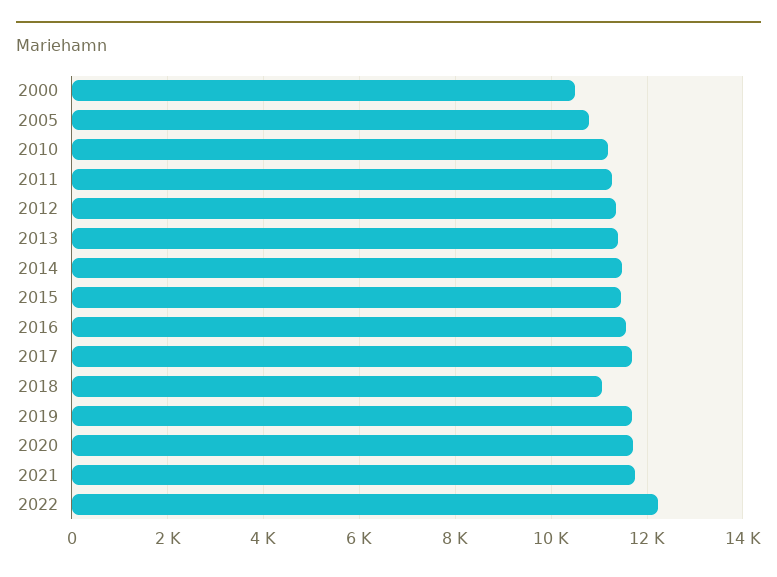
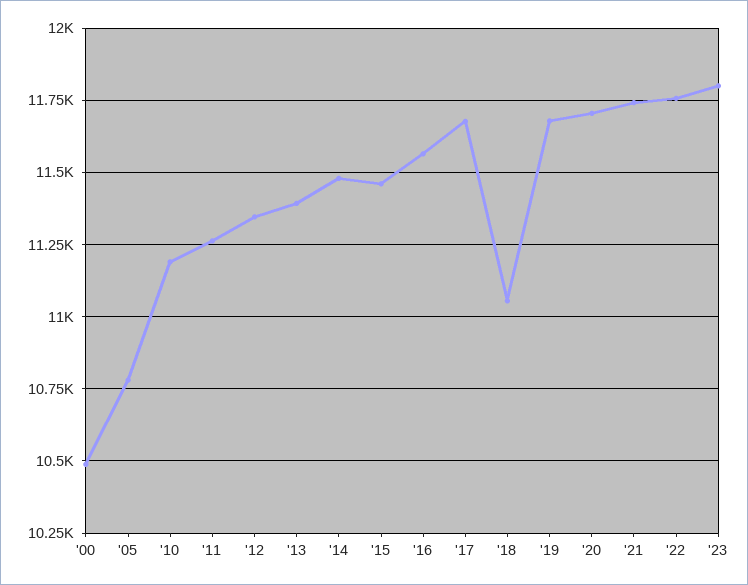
2022: 12200 -> 11750
'23: none -> 11800

